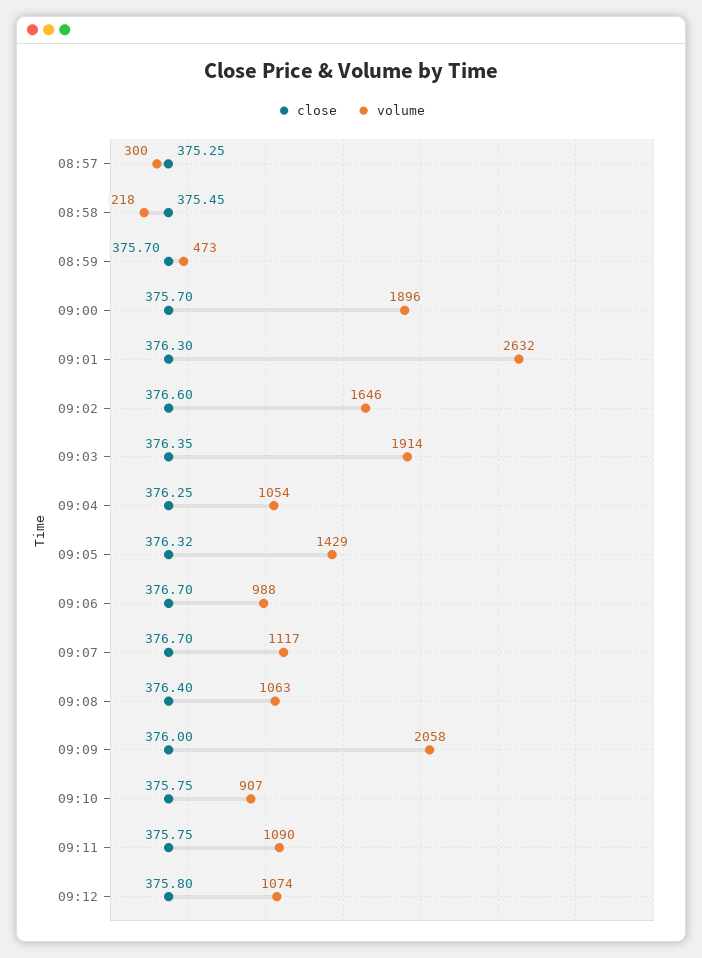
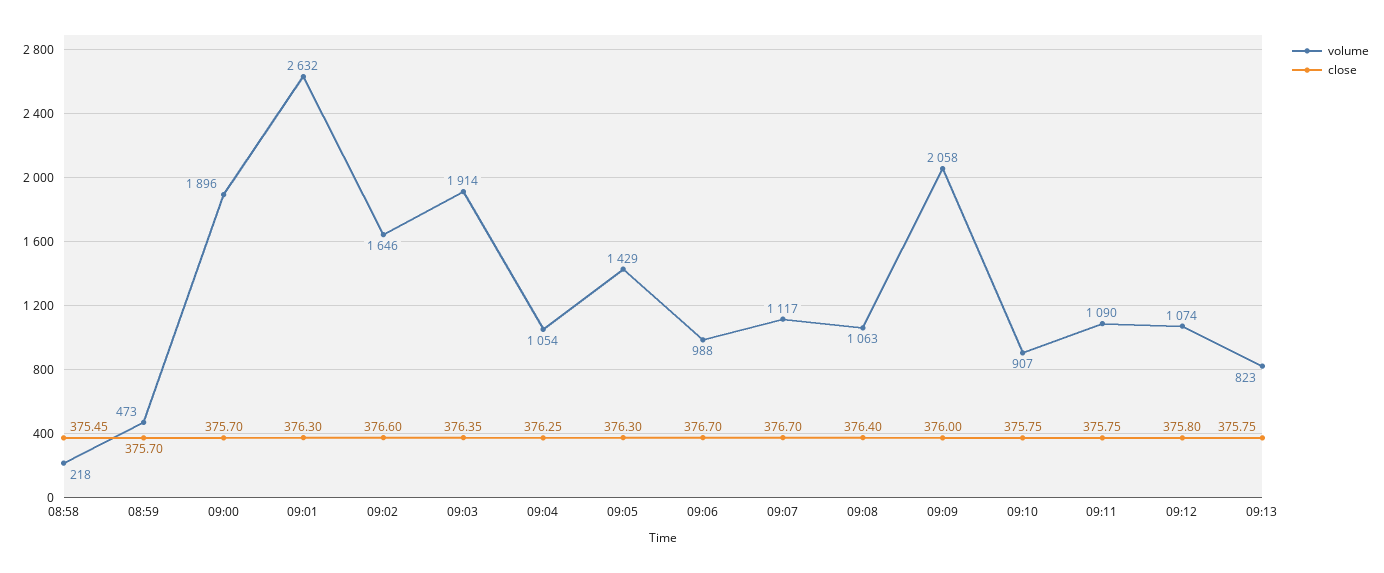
close, 08:57: 375.25 -> none
volume, 08:57: 300 -> none
close, 09:05: 376.32 -> 376.3
volume, 09:13: none -> 823
close, 09:13: none -> 375.75

